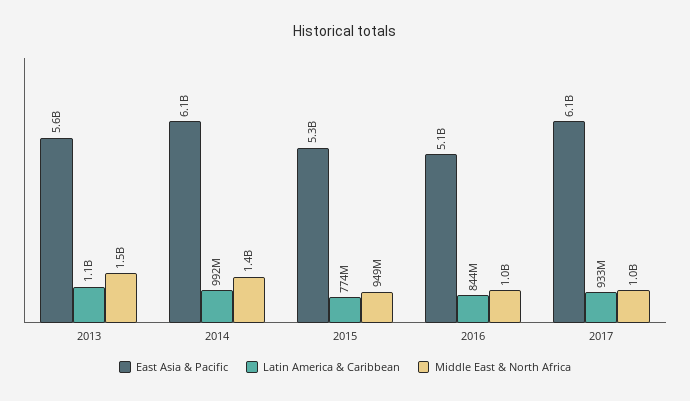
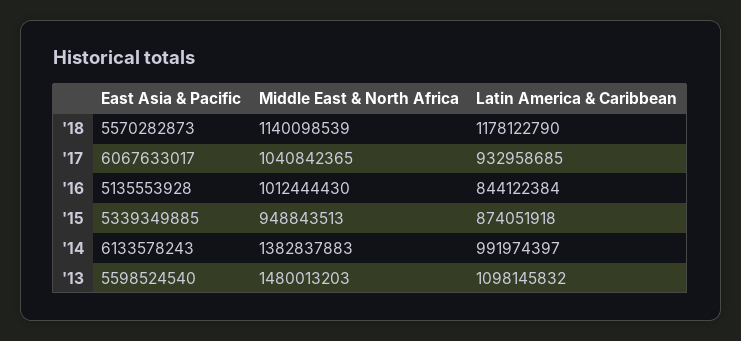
Latin America & Caribbean, 2015: 774000000 -> 874051918
East Asia & Pacific, '18: none -> 5570282873
Middle East & North Africa, '18: none -> 1140098539
Latin America & Caribbean, '18: none -> 1178122790

